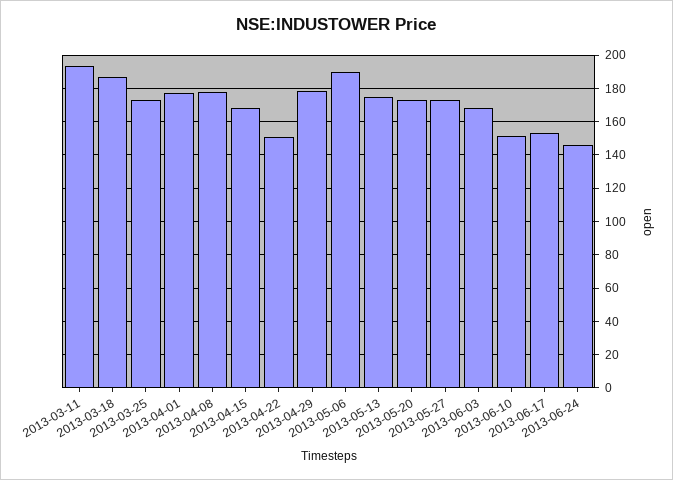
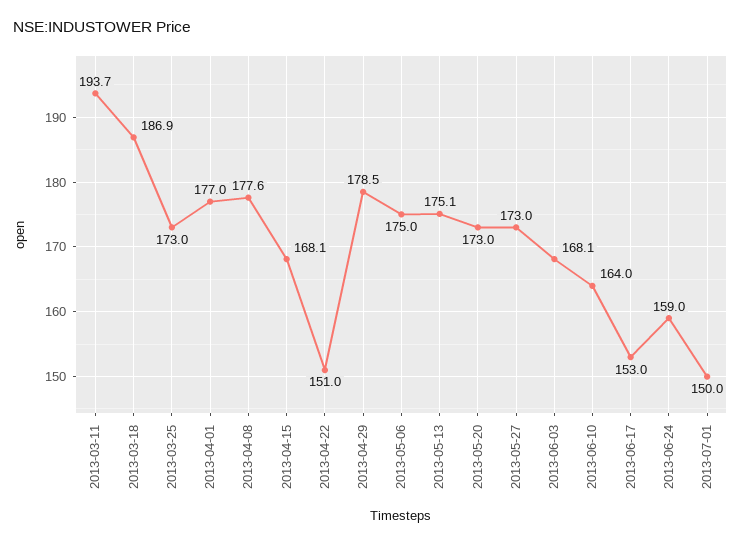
2013-05-06: 190 -> 175
2013-06-10: 150 -> 164
2013-06-24: 145 -> 159
2013-07-01: none -> 150

